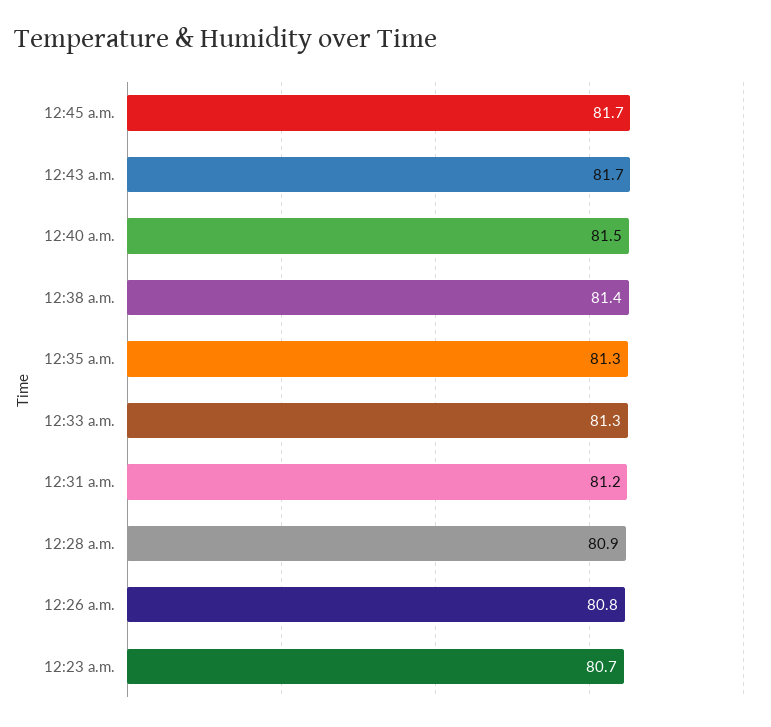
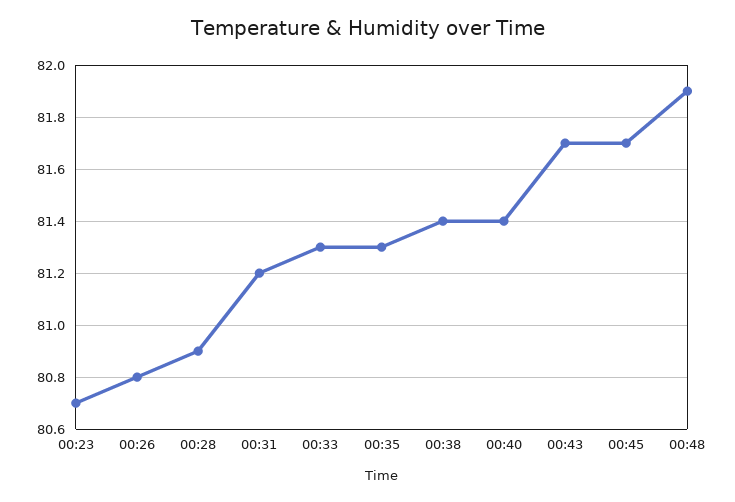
12:40 a.m.: 81.5 -> 81.4
00:48: none -> 81.9

